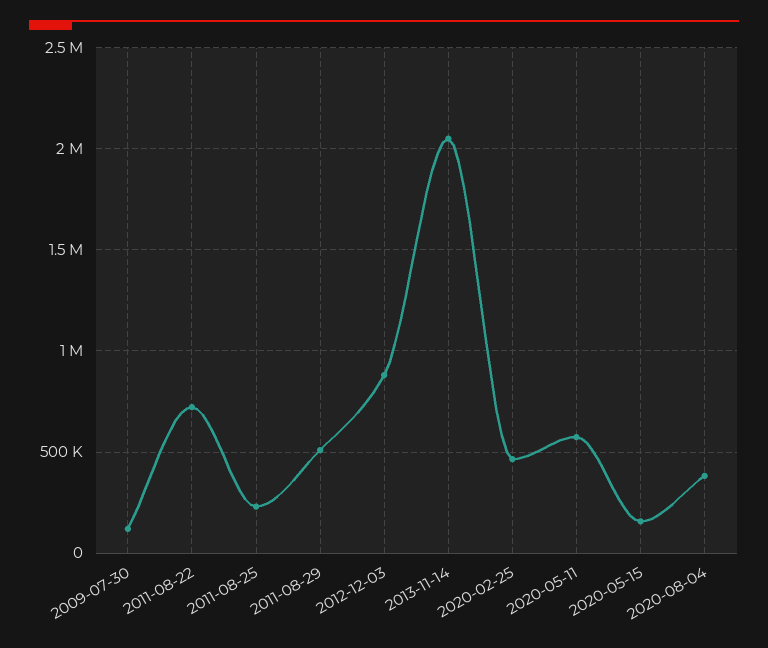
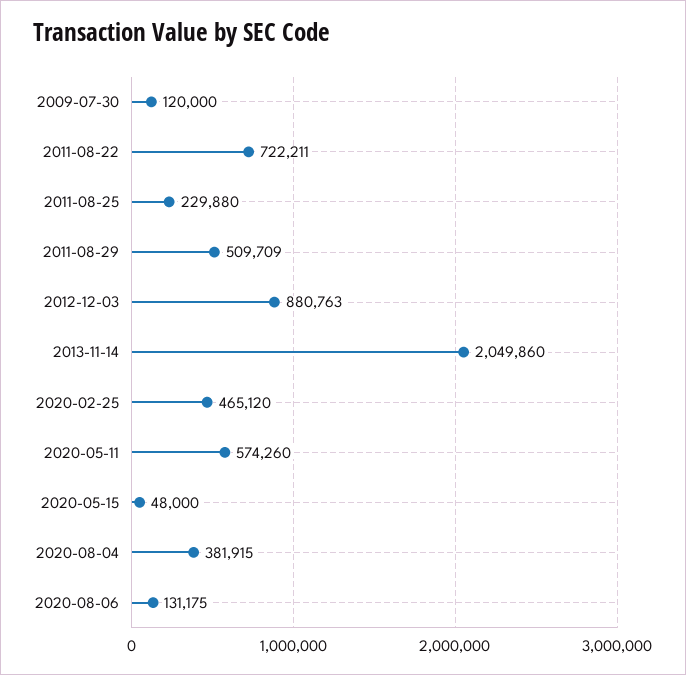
2020-05-15: 150000 -> 48000
2020-08-06: none -> 131175

